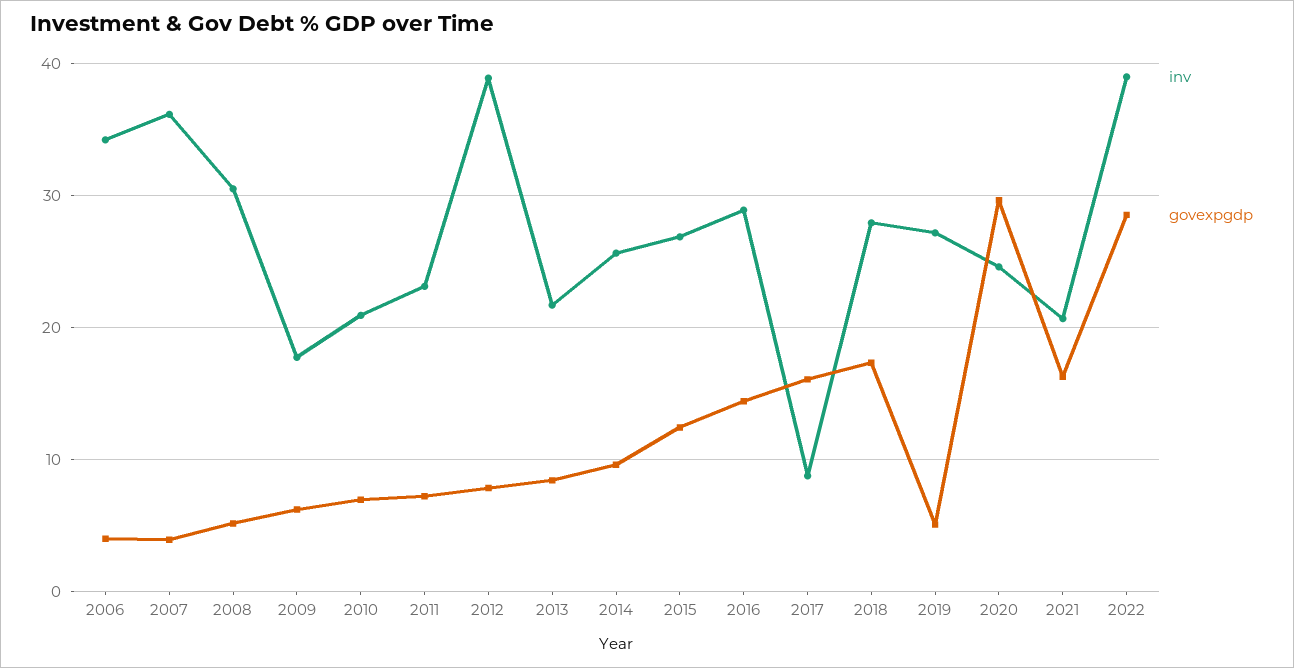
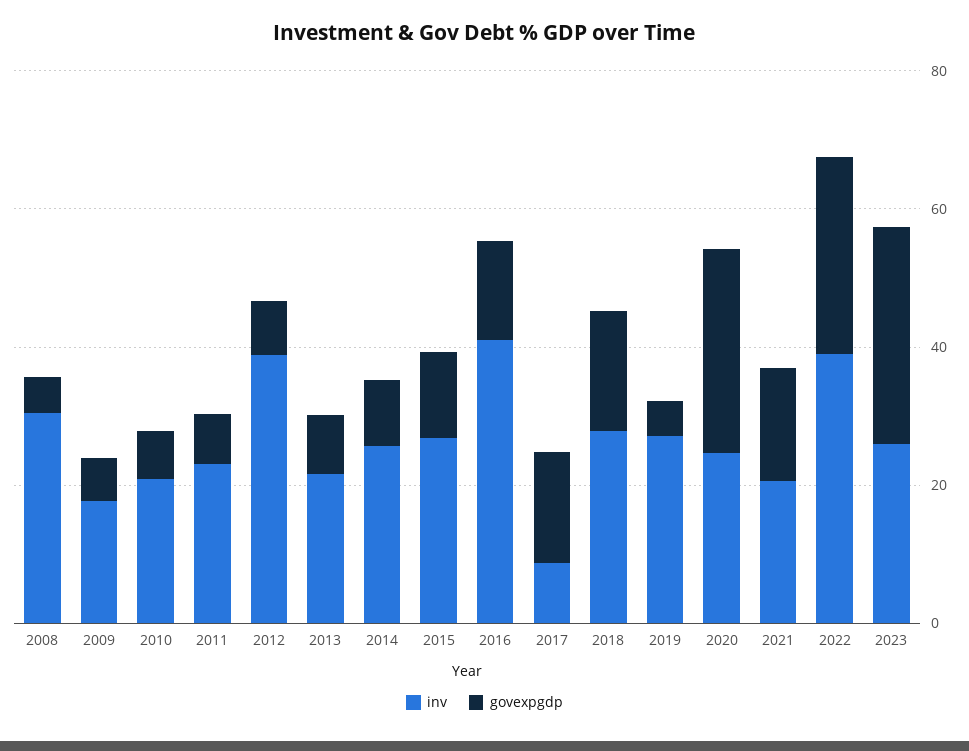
inv, 2006: 34 -> none
govexpgdp, 2006: 4 -> none
inv, 2007: 36 -> none
govexpgdp, 2007: 4 -> none
inv, 2016: 29 -> 40
inv, 2023: none -> 25
govexpgdp, 2023: none -> 30

